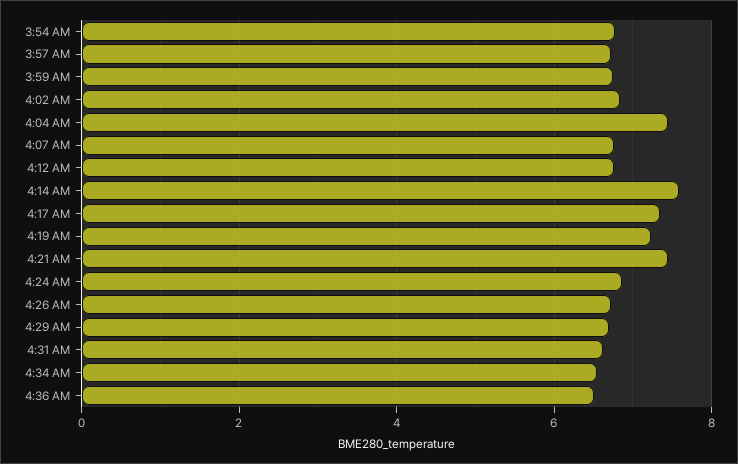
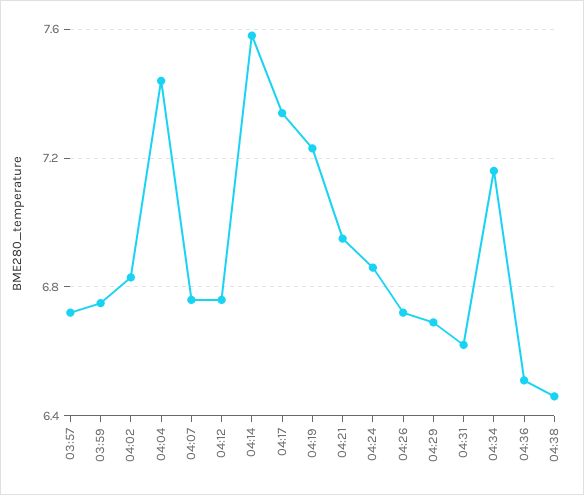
3:54 AM: 6.8 -> none
4:21 AM: 7.4 -> 6.95
4:34 AM: 6.6 -> 7.15
04:38: none -> 6.45

